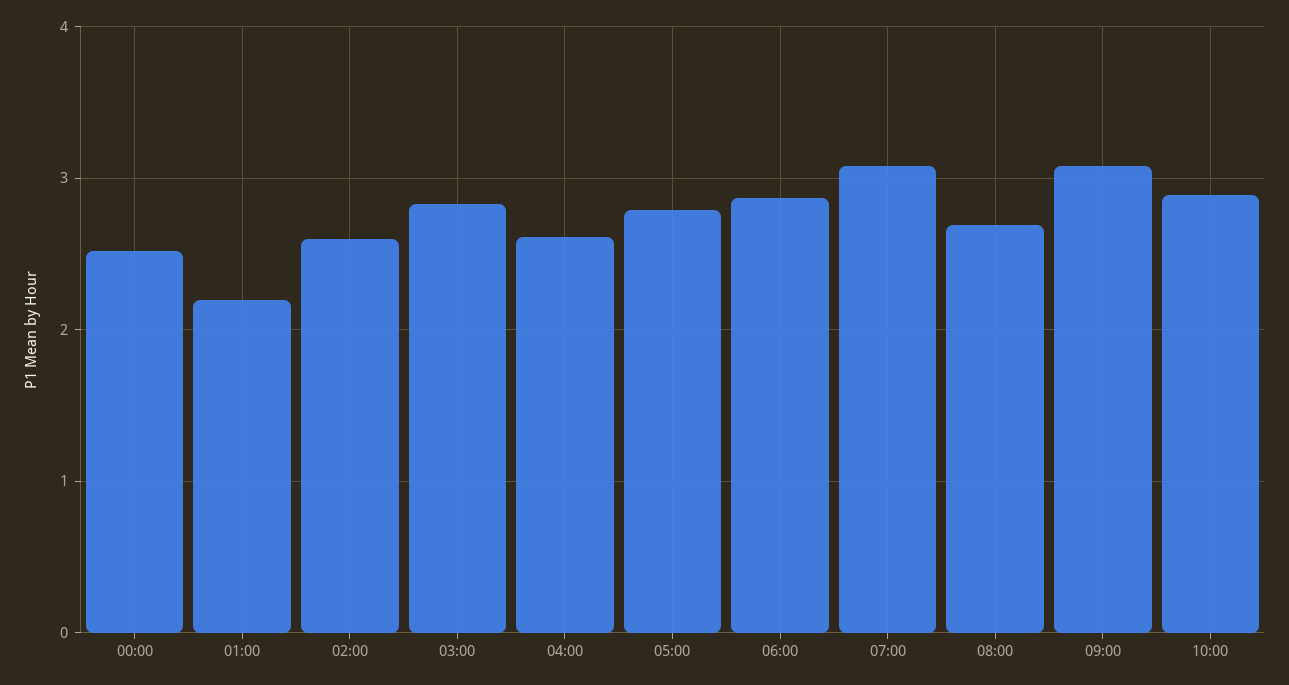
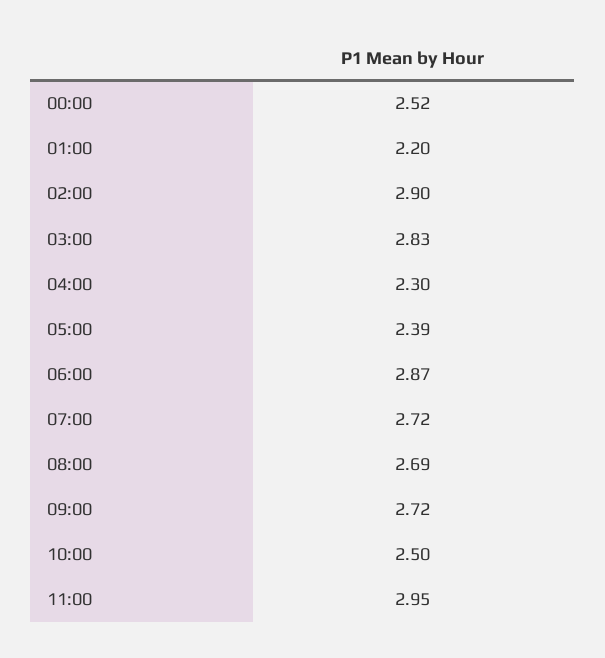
02:00: 2.6 -> 2.9
04:00: 2.6 -> 2.3
05:00: 2.8 -> 2.39
07:00: 3.1 -> 2.72
09:00: 3.1 -> 2.72
10:00: 2.9 -> 2.5
11:00: none -> 2.95

